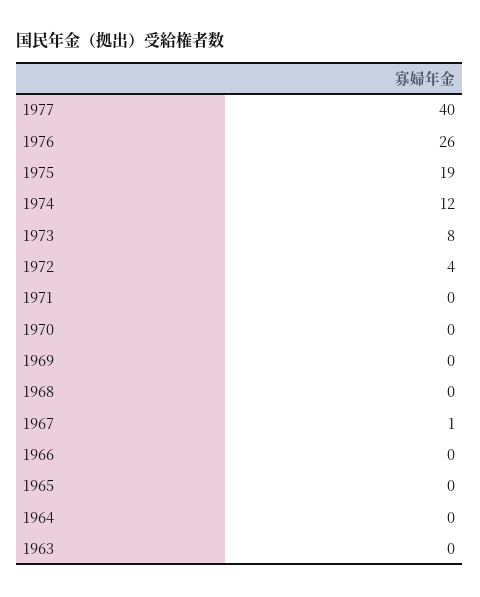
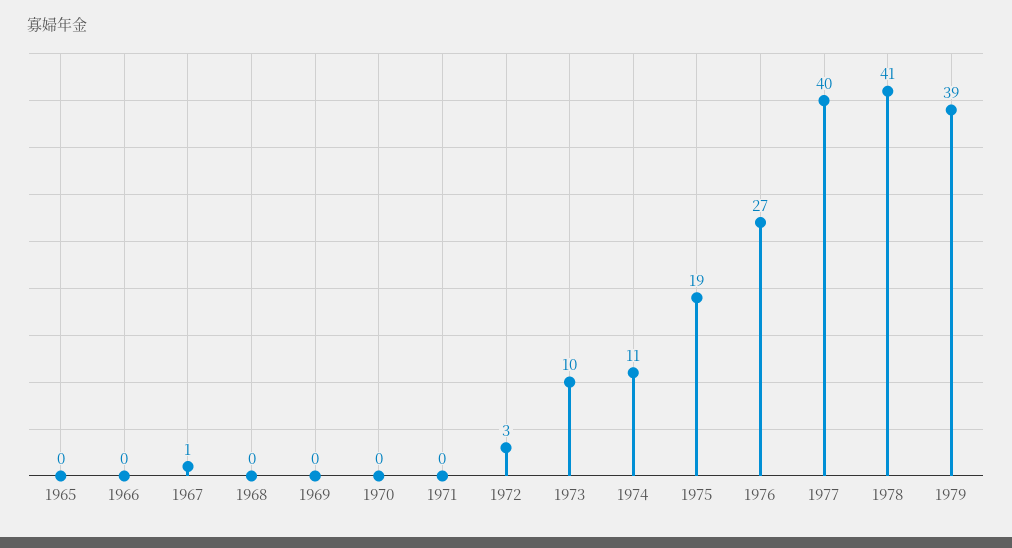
1976: 26 -> 27
1974: 12 -> 11
1973: 8 -> 10
1972: 4 -> 3
1964: 0 -> none
1963: 0 -> none
1978: none -> 41
1979: none -> 39

